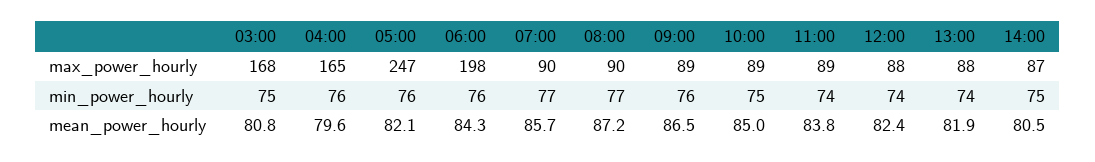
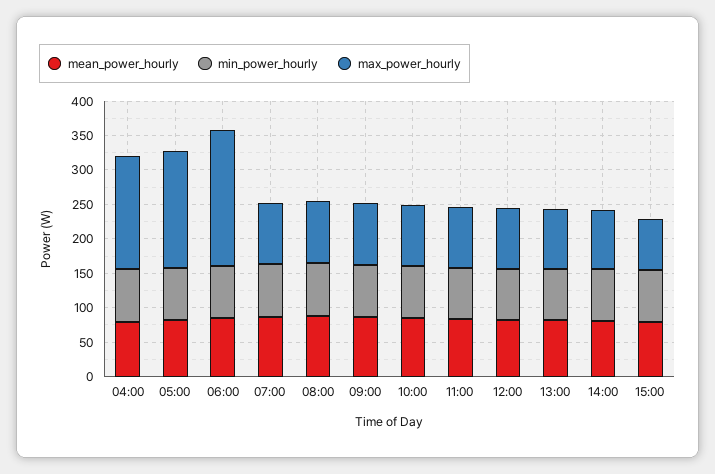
max_power_hourly, 03:00: 168 -> none
max_power_hourly, 05:00: 247 -> 175
min_power_hourly, 03:00: 75 -> none
mean_power_hourly, 03:00: 80.8 -> none
mean_power_hourly, 15:00: none -> 75
min_power_hourly, 15:00: none -> 75
max_power_hourly, 15:00: none -> 75

